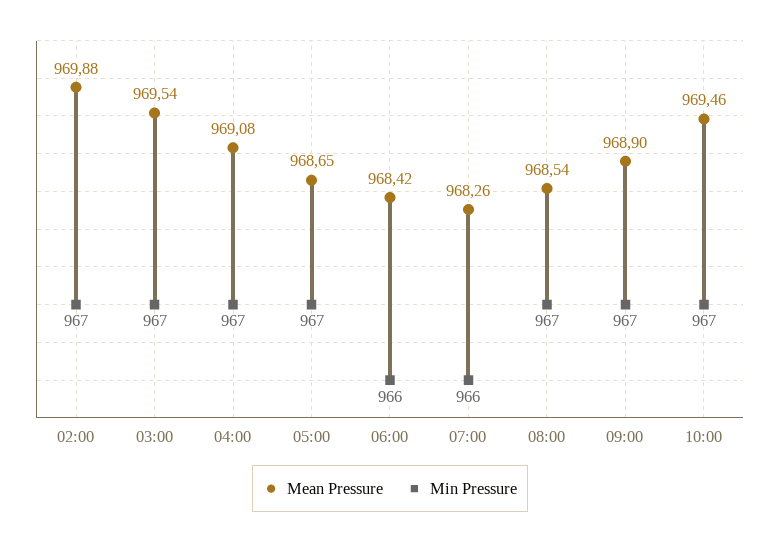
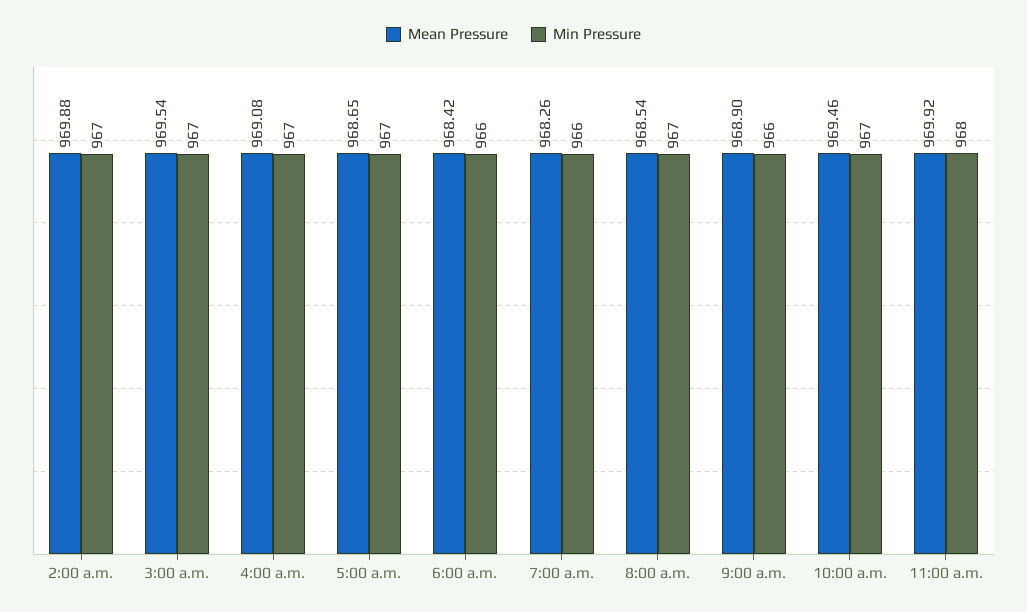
Min Pressure, 09:00: 967 -> 966
Mean Pressure, 11:00 a.m.: none -> 969.92
Min Pressure, 11:00 a.m.: none -> 968

